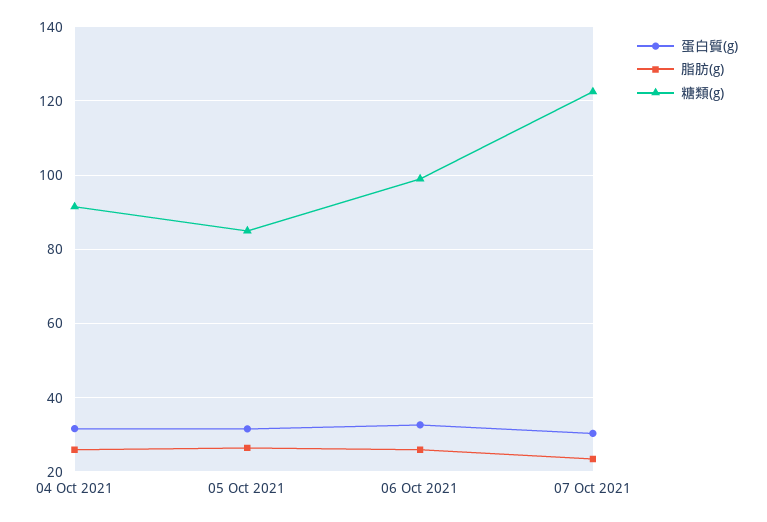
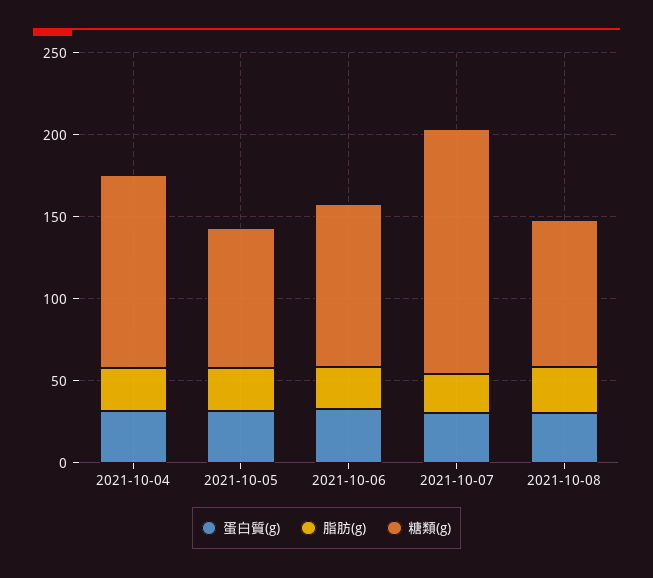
糖類(g), 04 Oct 2021: 92 -> 120
糖類(g), 07 Oct 2021: 122 -> 150
蛋白質(g), 2021-10-08: none -> 30
脂肪(g), 2021-10-08: none -> 30
糖類(g), 2021-10-08: none -> 90

